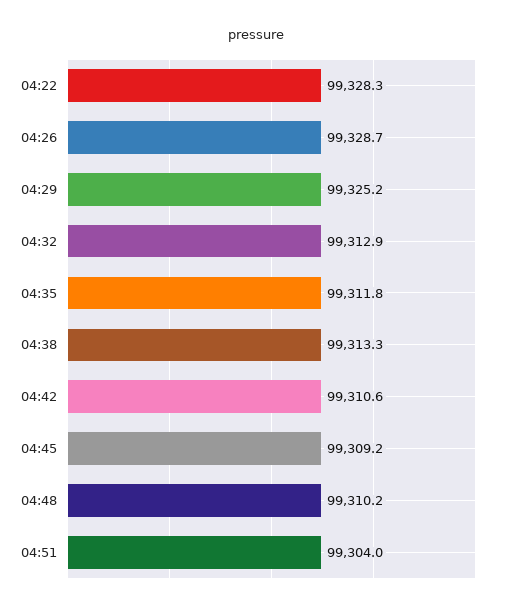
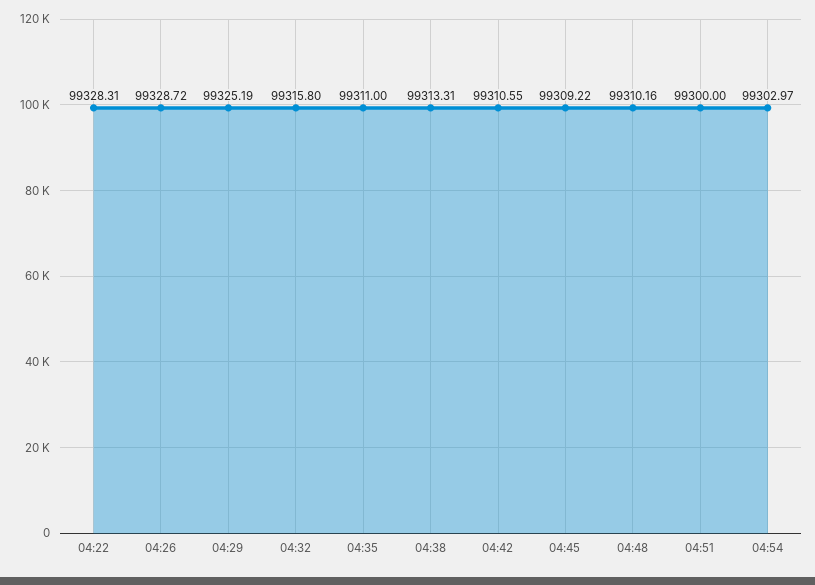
04:32: 99312.9 -> 99315.8
04:35: 99311.8 -> 99311
04:51: 99304 -> 99300
04:54: none -> 99302.97

